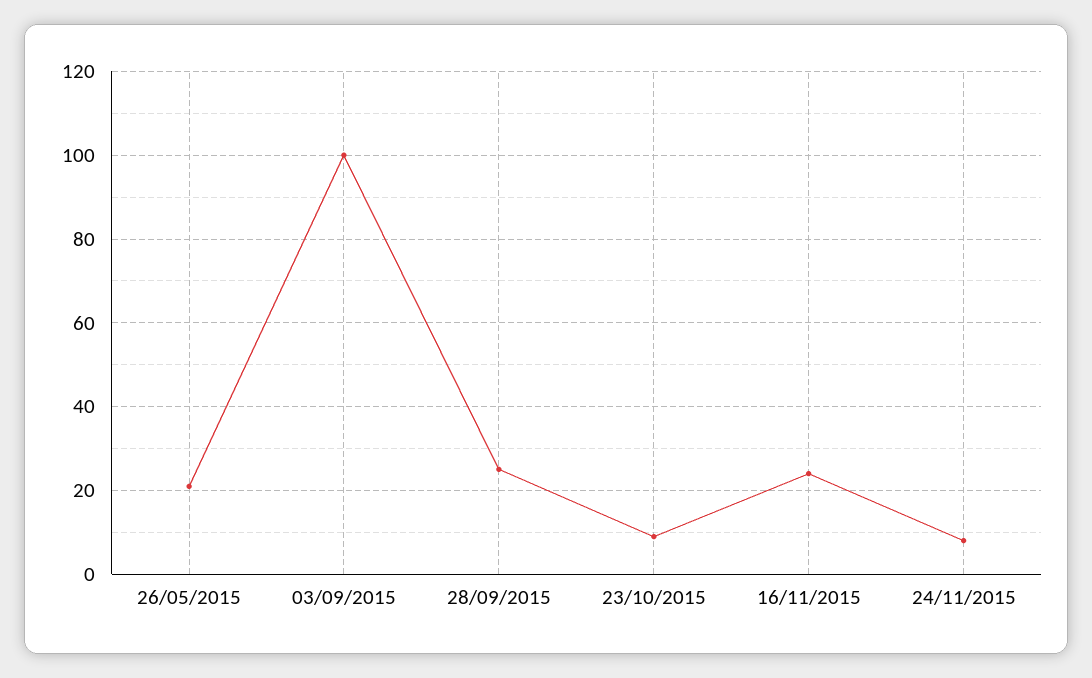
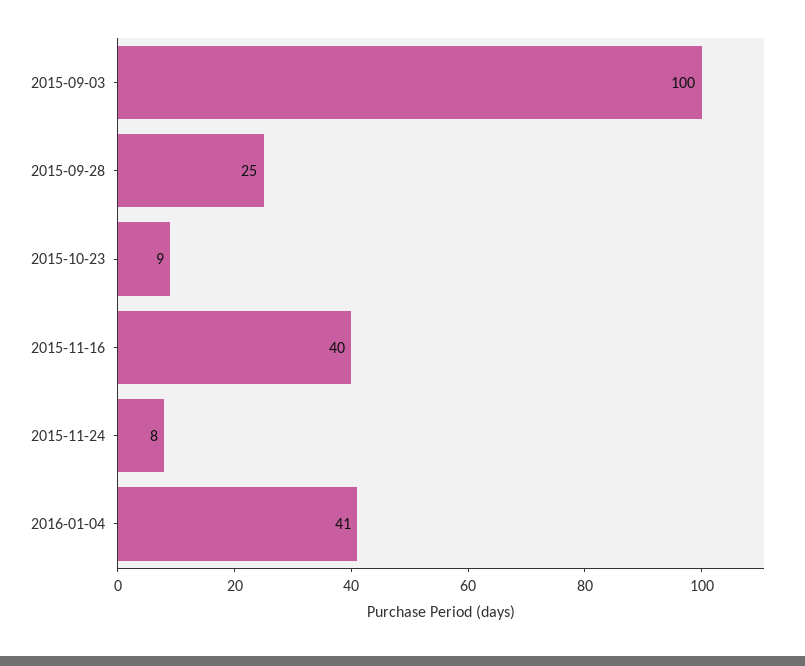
26/05/2015: 20 -> none
16/11/2015: 25 -> 40
2016-01-04: none -> 41

